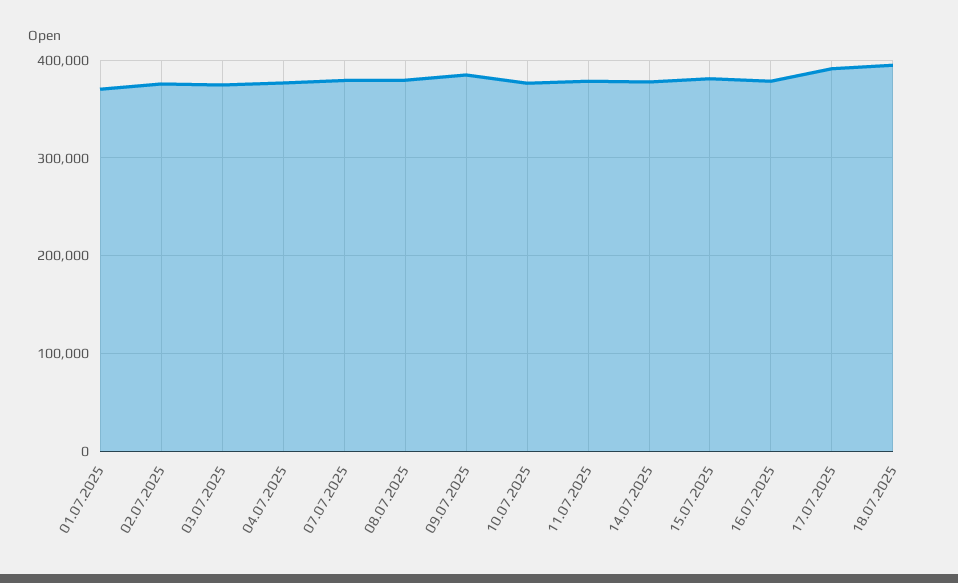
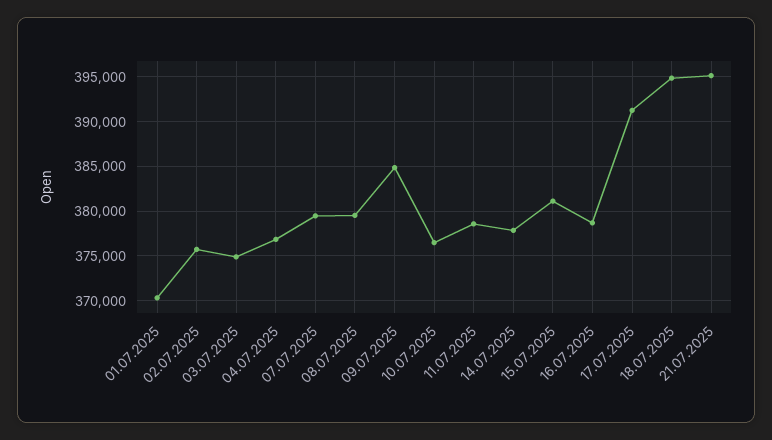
21.07.2025: none -> 395000

